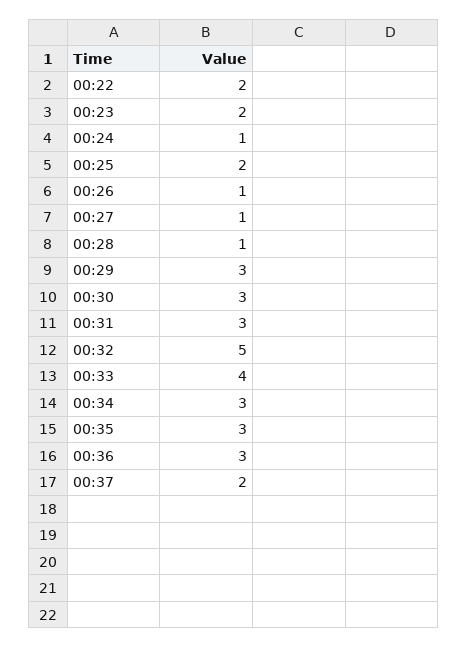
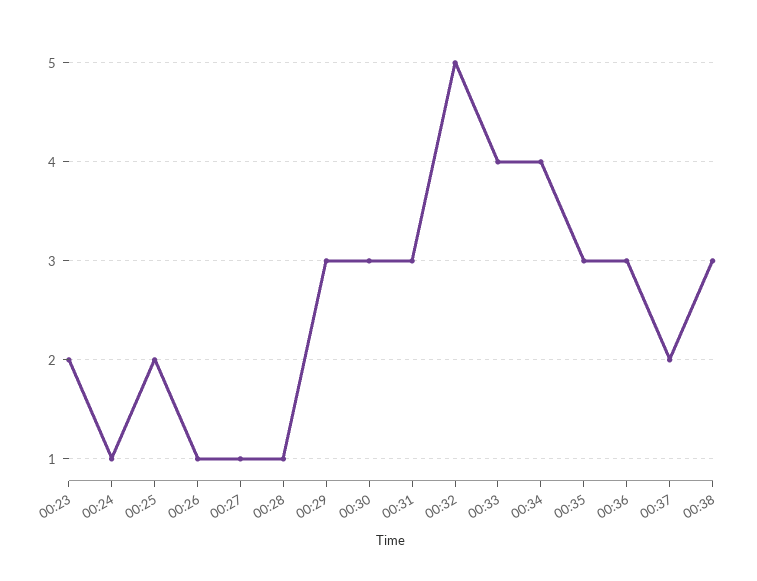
00:22: 2 -> none
00:34: 3 -> 4
00:38: none -> 3

